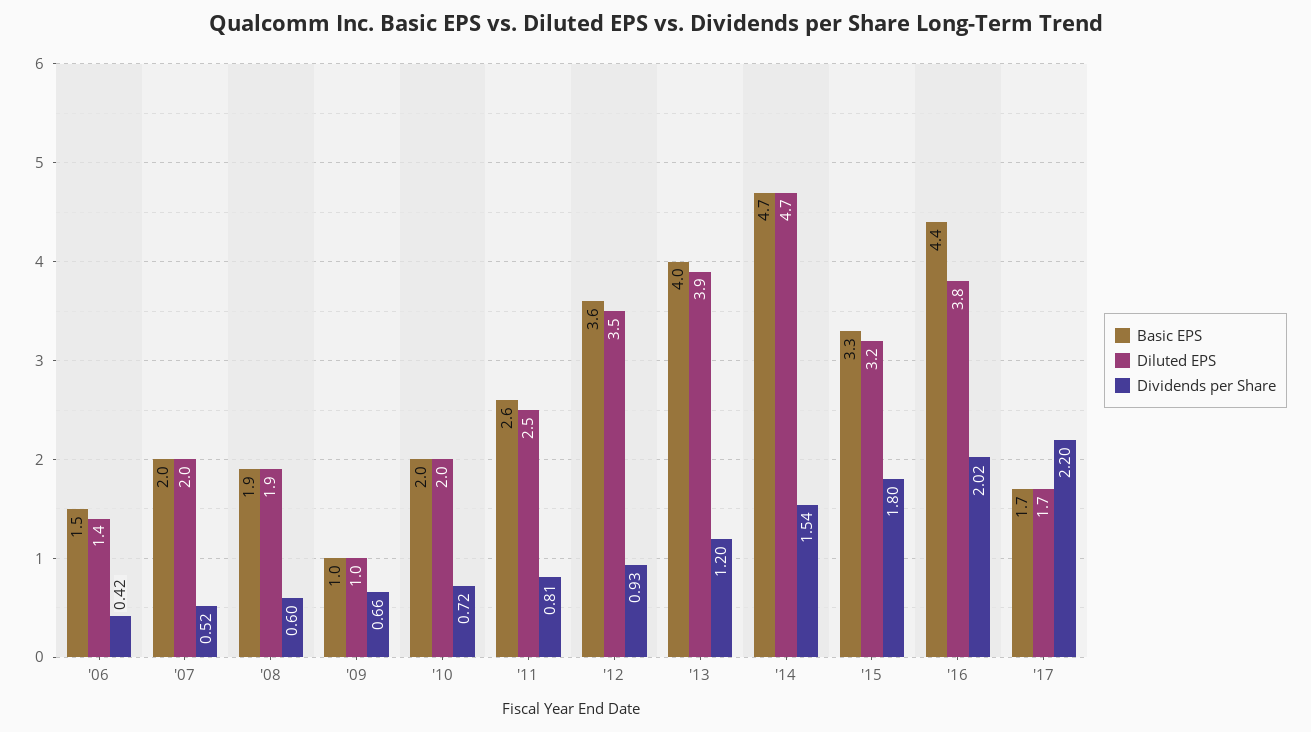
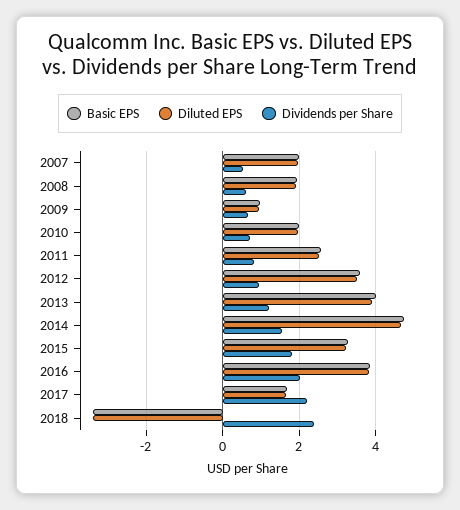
Basic EPS, '06: 1.5 -> none
Diluted EPS, '06: 1.4 -> none
Dividends per Share, '06: 0.42 -> none
Basic EPS, '16: 4.4 -> 3.8
Basic EPS, 2018: none -> -3.4
Diluted EPS, 2018: none -> -3.4
Dividends per Share, 2018: none -> 2.4

